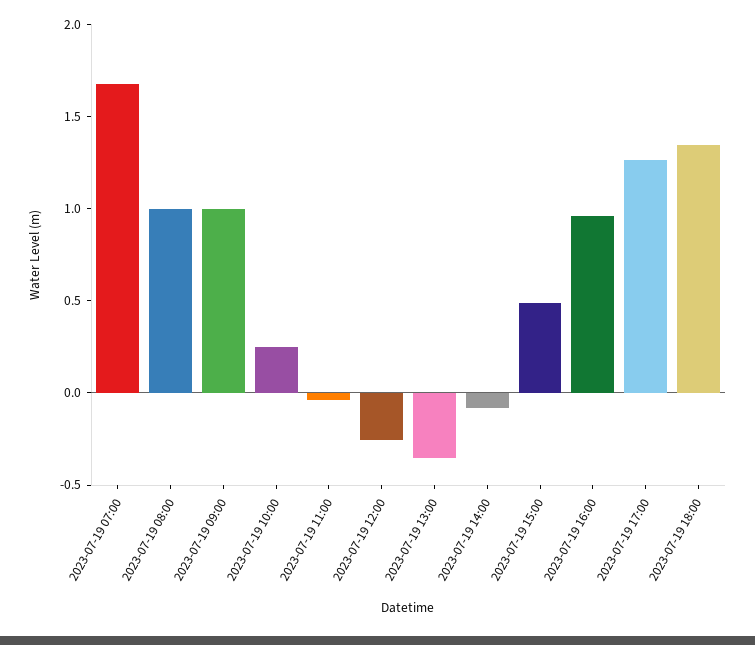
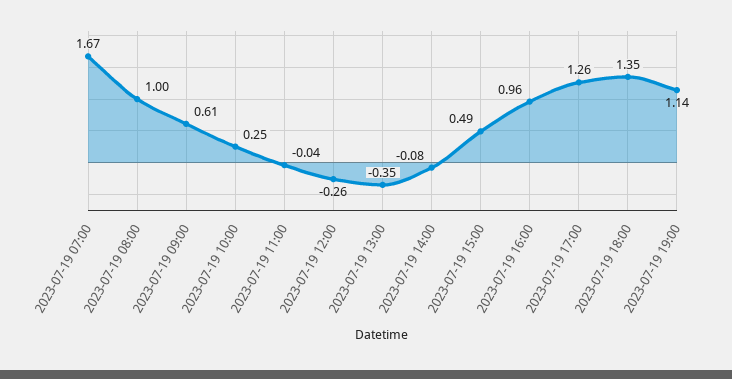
2023-07-19 09:00: 1 -> 0.61
2023-07-19 19:00: none -> 1.14

